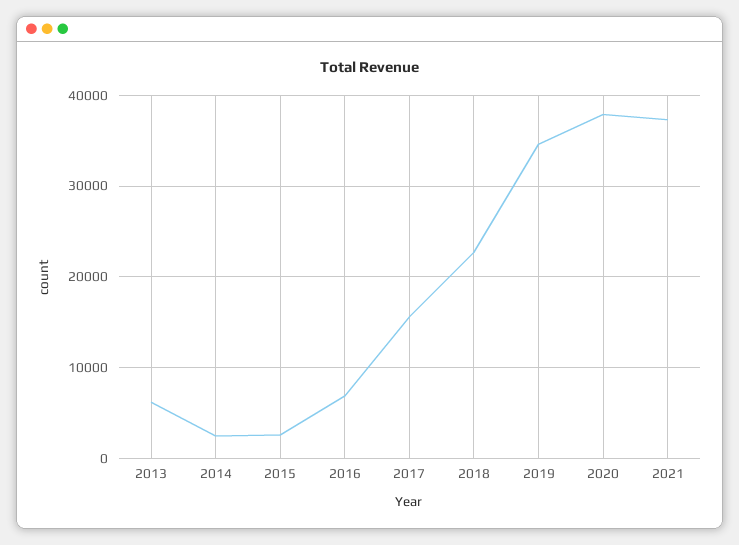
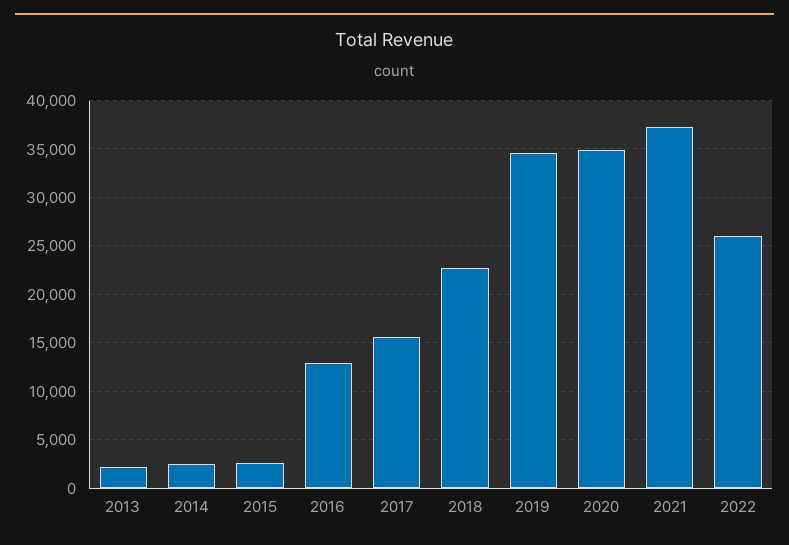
2013: 6000 -> 2000
2016: 7000 -> 13000
2020: 38000 -> 35000
2022: none -> 26000

